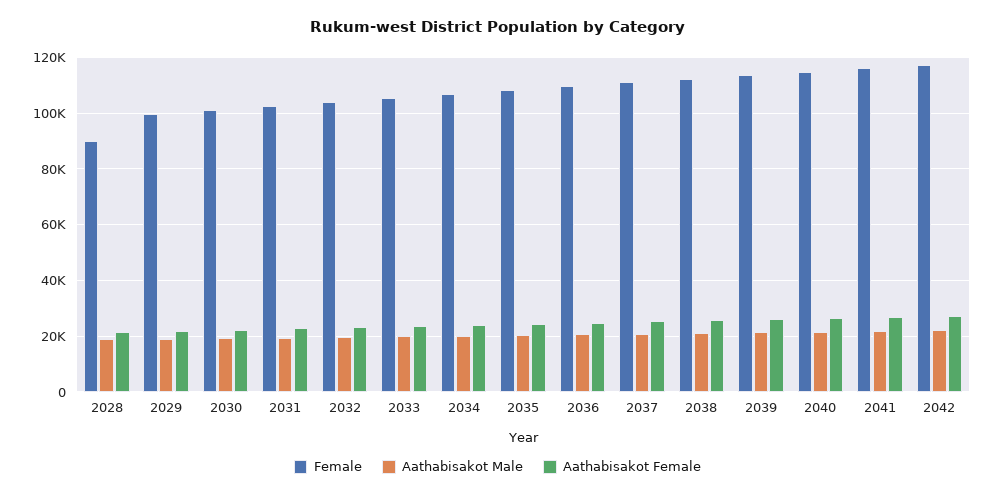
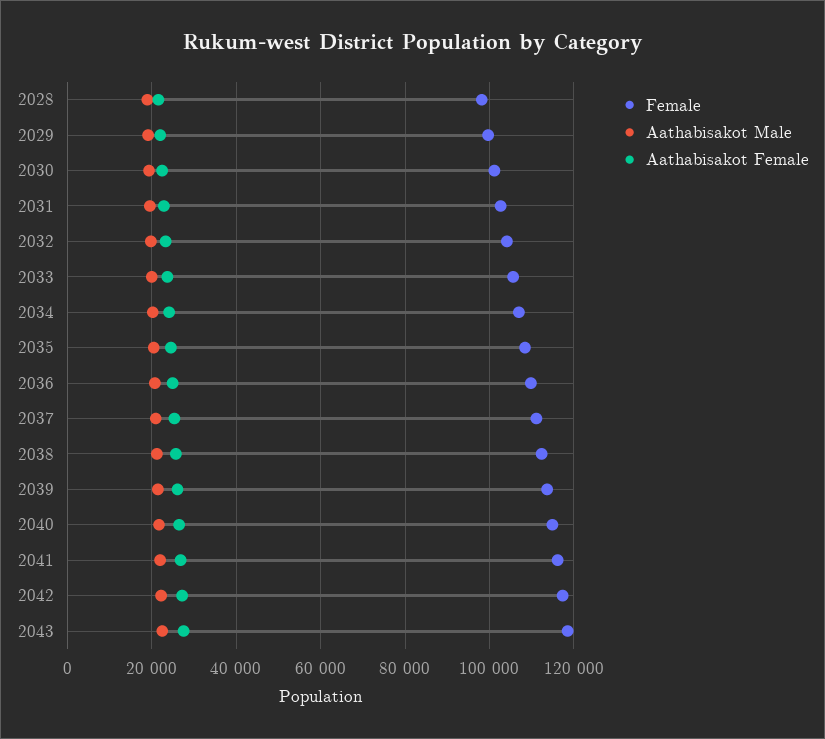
Female, 2028: 90000 -> 98000
Female, 2043: none -> 118000
Aathabisakot Male, 2043: none -> 22000
Aathabisakot Female, 2043: none -> 28000

